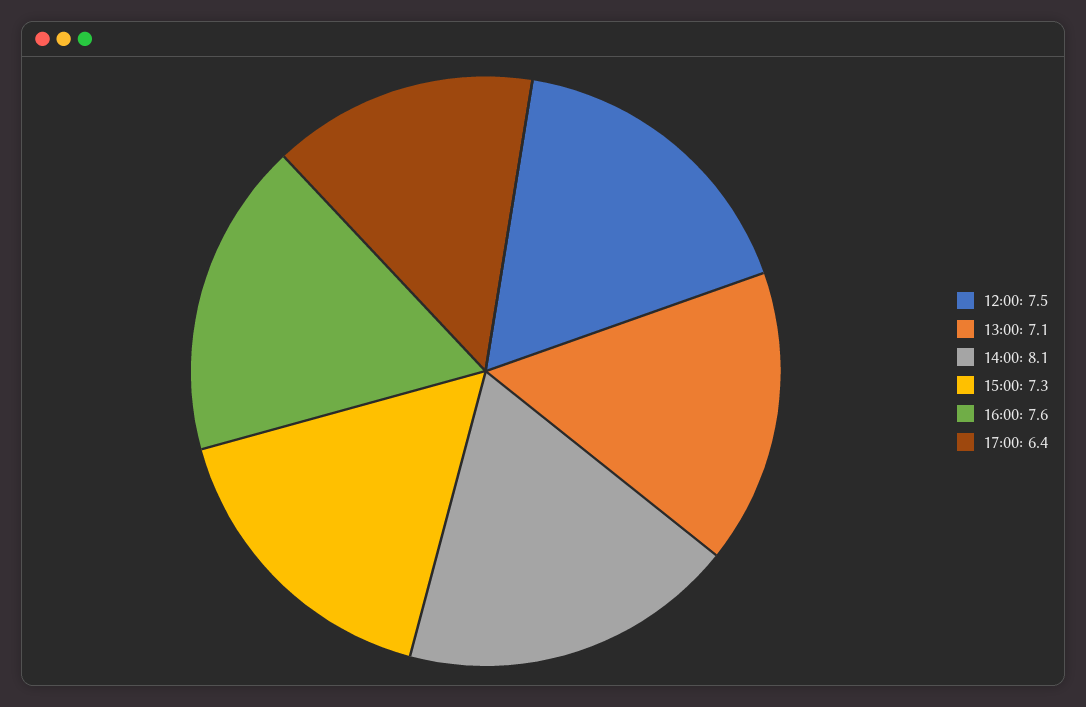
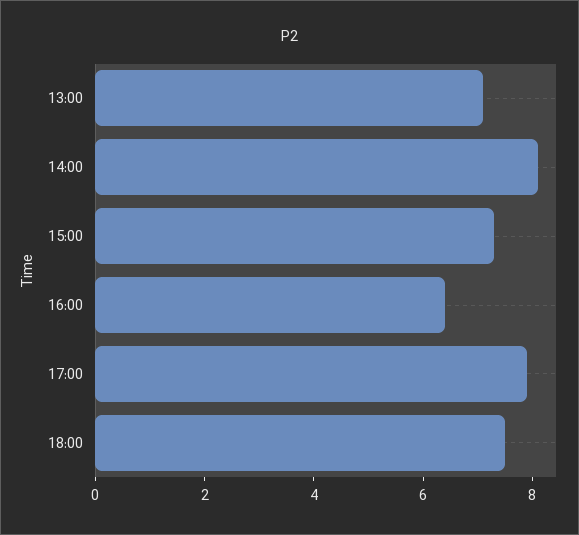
12:00: 7.5 -> none
16:00: 7.6 -> 6.5
17:00: 6.4 -> 8
18:00: none -> 7.5

